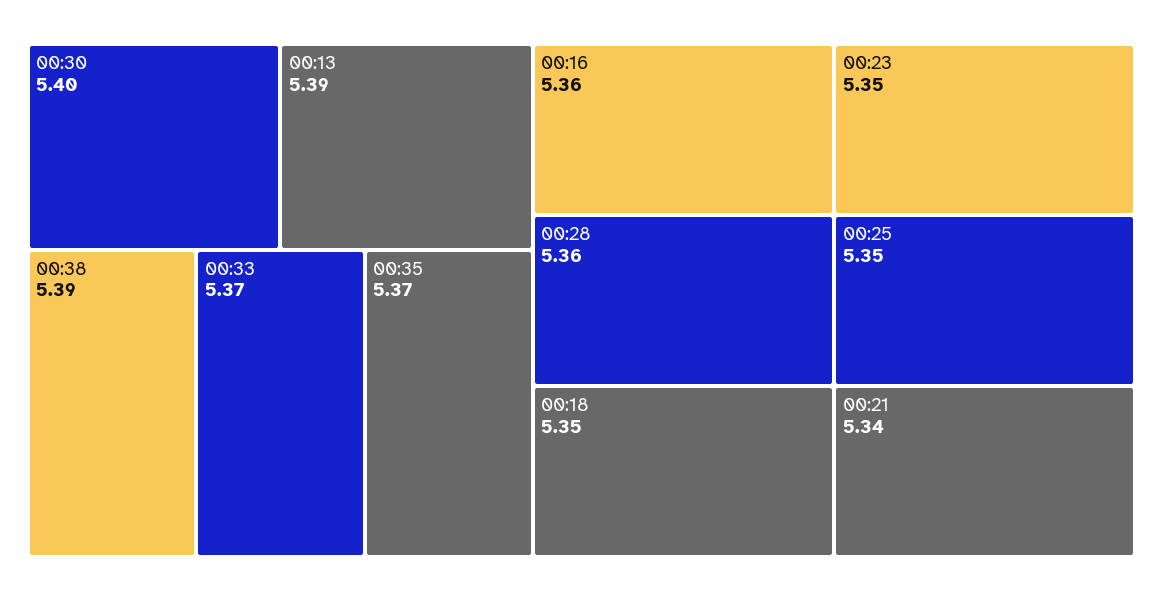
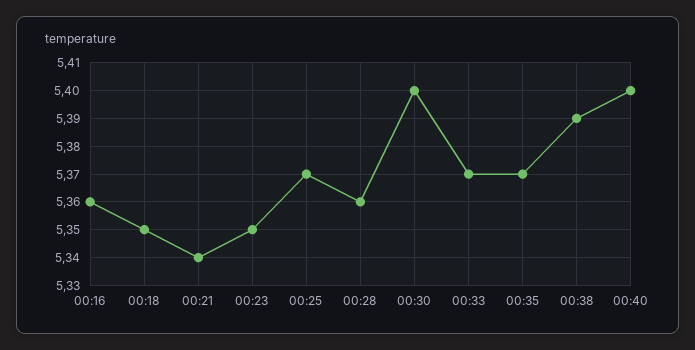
00:13: 5.39 -> none
00:25: 5.35 -> 5.37
00:40: none -> 5.4

